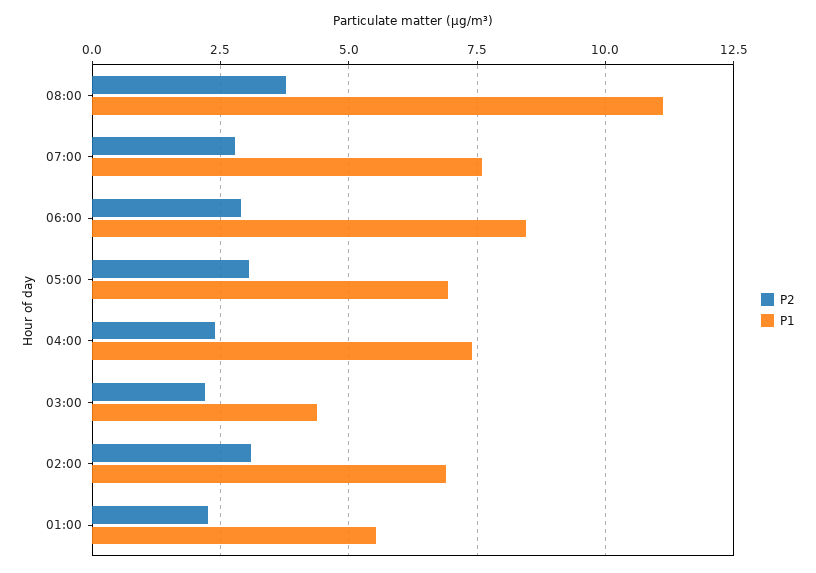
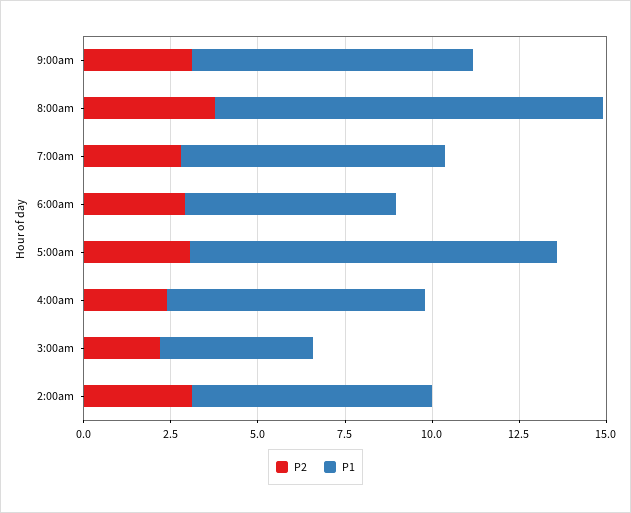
P1, 06:00: 8.5 -> 6
P1, 05:00: 7 -> 10.5
P2, 01:00: 2.25 -> none
P1, 01:00: 5.5 -> none
P2, 9:00am: none -> 3
P1, 9:00am: none -> 8

